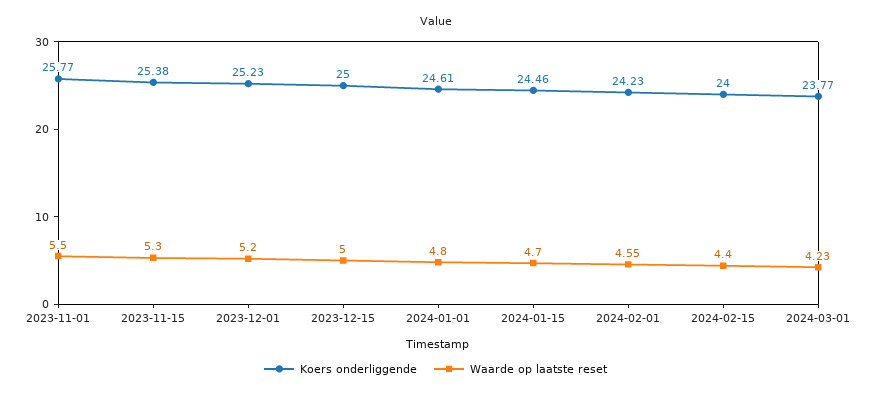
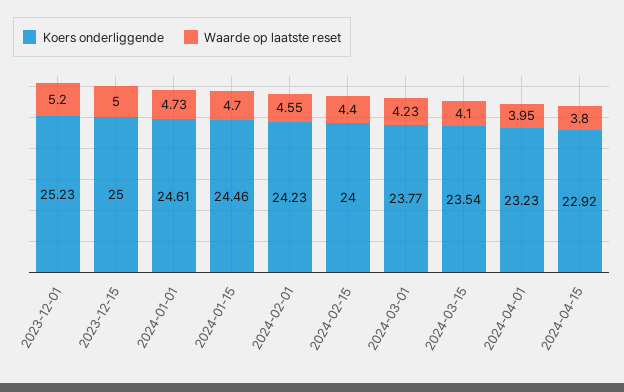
Koers onderliggende, 2023-11-01: 25.77 -> none
Waarde op laatste reset, 2023-11-01: 5.5 -> none
Koers onderliggende, 2023-11-15: 25.38 -> none
Waarde op laatste reset, 2023-11-15: 5.3 -> none
Waarde op laatste reset, 2024-01-01: 4.8 -> 4.73
Koers onderliggende, 2024-03-15: none -> 23.54
Waarde op laatste reset, 2024-03-15: none -> 4.1
Koers onderliggende, 2024-04-01: none -> 23.23
Waarde op laatste reset, 2024-04-01: none -> 3.95
Koers onderliggende, 2024-04-15: none -> 22.92
Waarde op laatste reset, 2024-04-15: none -> 3.8

